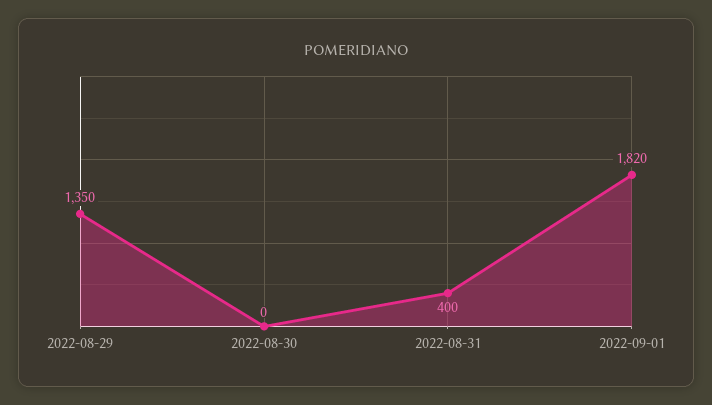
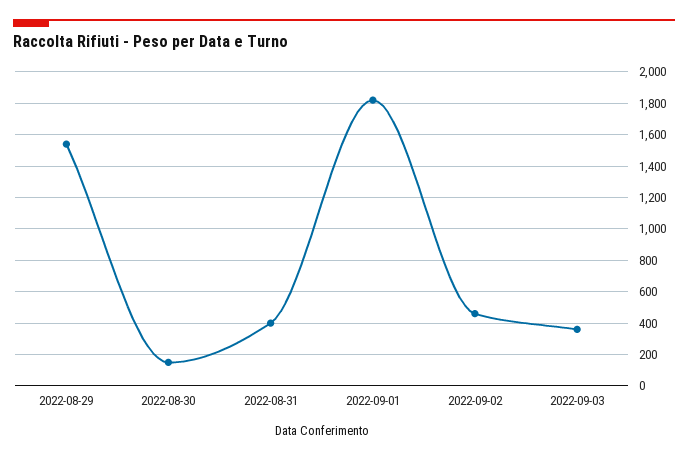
2022-08-29: 1350 -> 1550
2022-08-30: 0 -> 150
2022-09-02: none -> 450
2022-09-03: none -> 350

